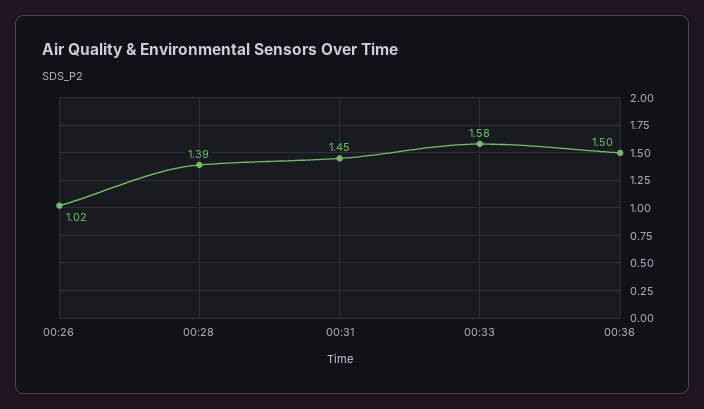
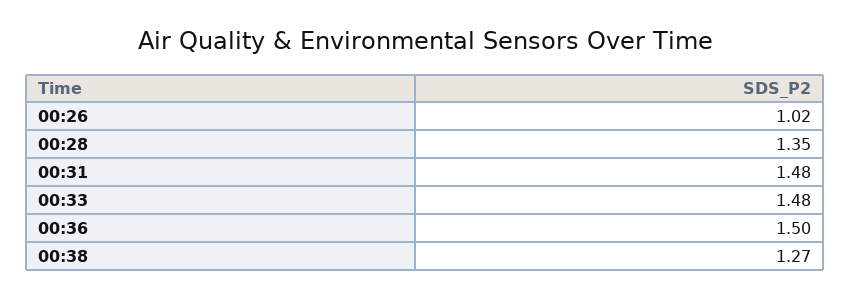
00:28: 1.39 -> 1.35
00:31: 1.45 -> 1.48
00:33: 1.58 -> 1.48
00:38: none -> 1.27

